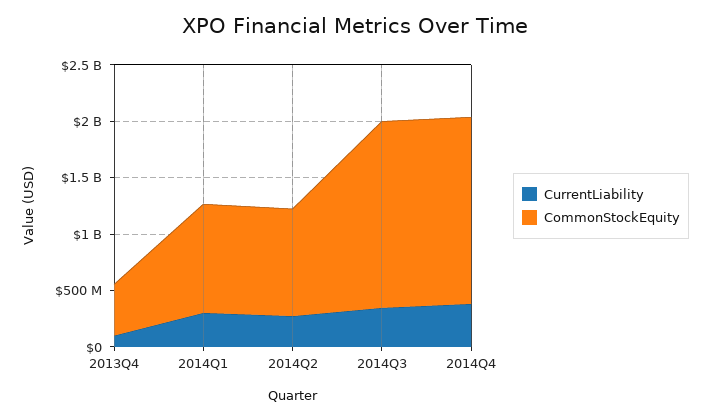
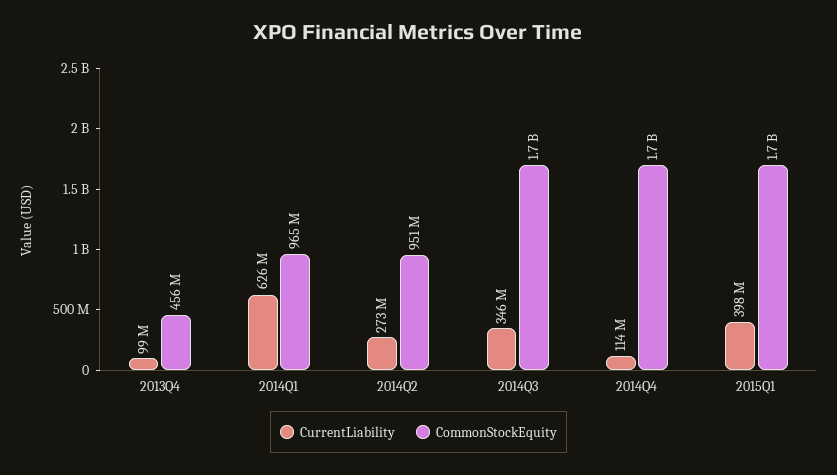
CurrentLiability, 2014Q1: 300000000 -> 626000000
CurrentLiability, 2014Q4: 400000000 -> 114000000
CurrentLiability, 2015Q1: none -> 398000000
CommonStockEquity, 2015Q1: none -> 1700000000

